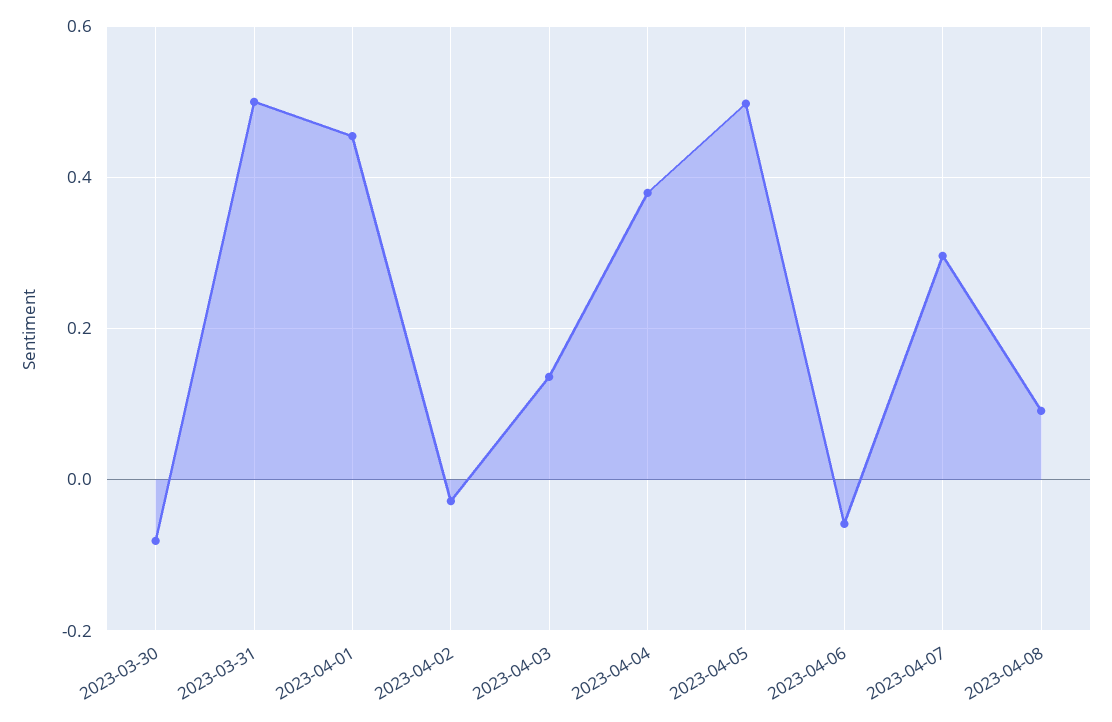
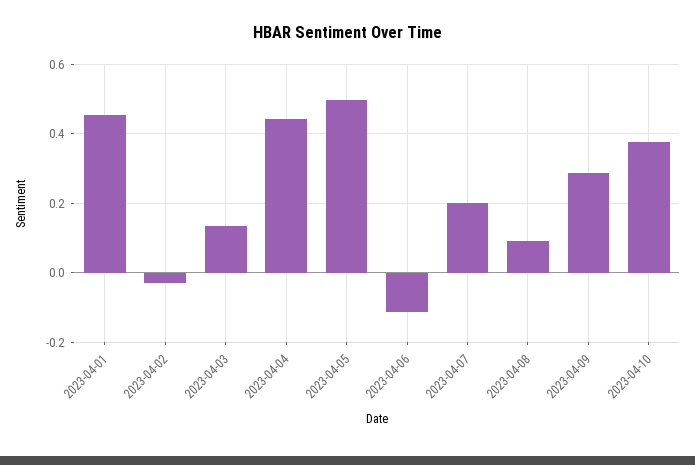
2023-03-30: -0.08 -> none
2023-03-31: 0.5 -> none
2023-04-04: 0.38 -> 0.44
2023-04-06: -0.06 -> -0.12
2023-04-07: 0.3 -> 0.2
2023-04-09: none -> 0.28
2023-04-10: none -> 0.38

